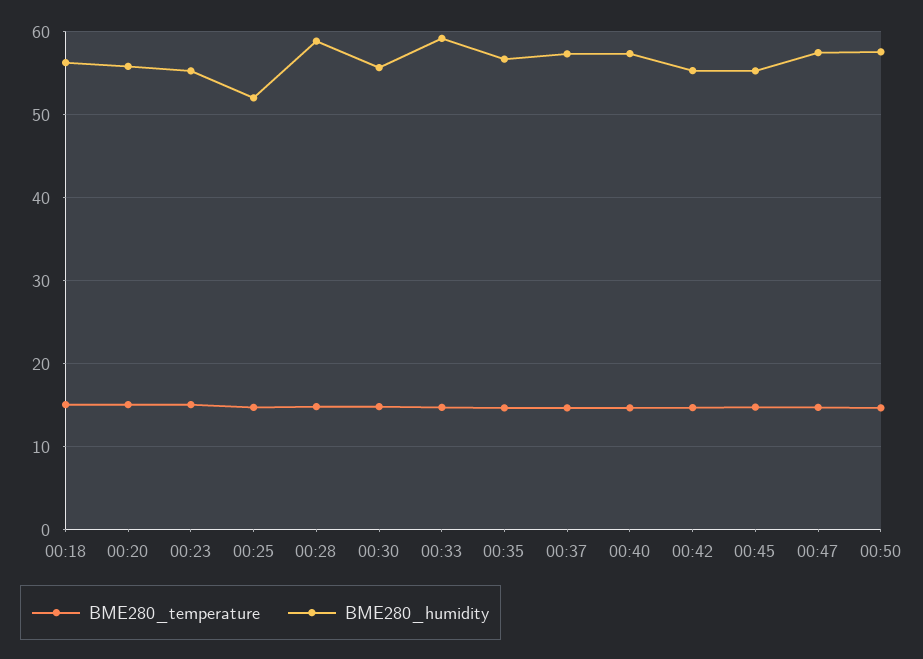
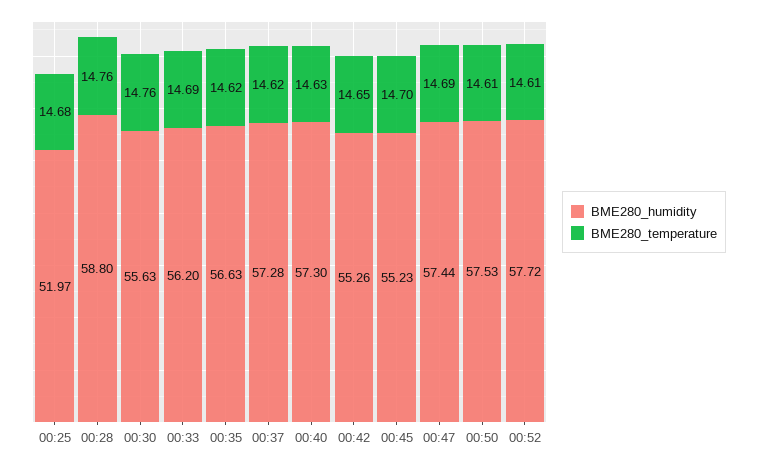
BME280_temperature, 00:18: 15 -> none
BME280_humidity, 00:18: 56 -> none
BME280_temperature, 00:20: 15 -> none
BME280_humidity, 00:20: 56 -> none
BME280_temperature, 00:23: 15 -> none
BME280_humidity, 00:23: 55 -> none
BME280_humidity, 00:33: 59 -> 56.2
BME280_humidity, 00:52: none -> 57.72
BME280_temperature, 00:52: none -> 14.61

